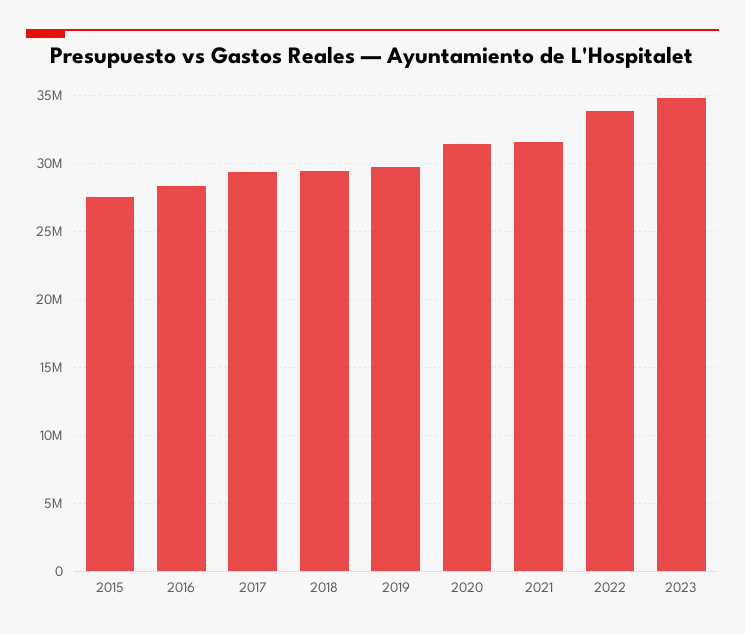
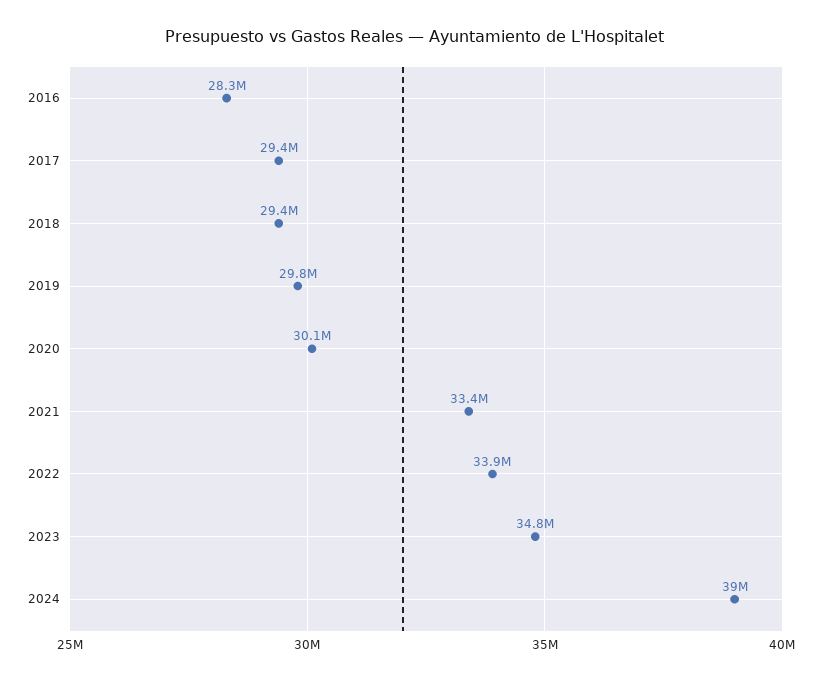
2015: 27500000 -> none
2020: 31500000 -> 30100000
2021: 31500000 -> 33400000
2024: none -> 39000000

